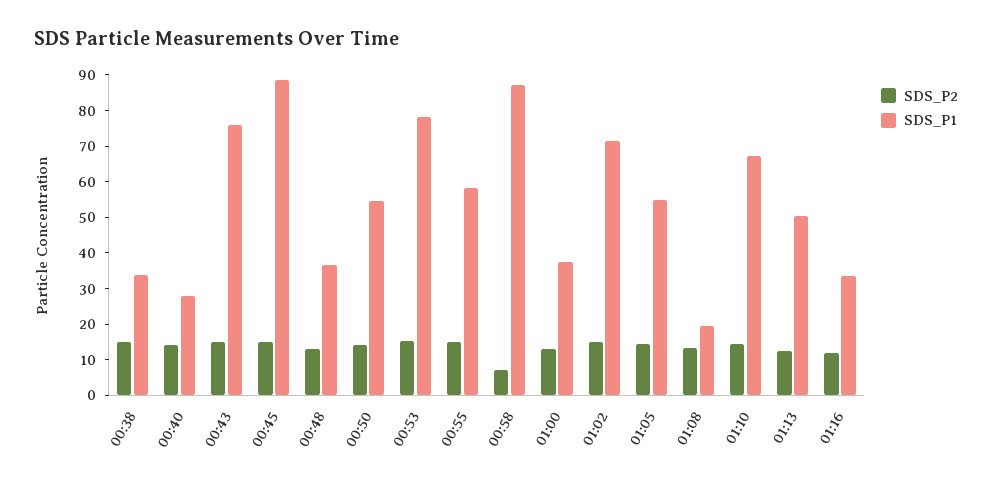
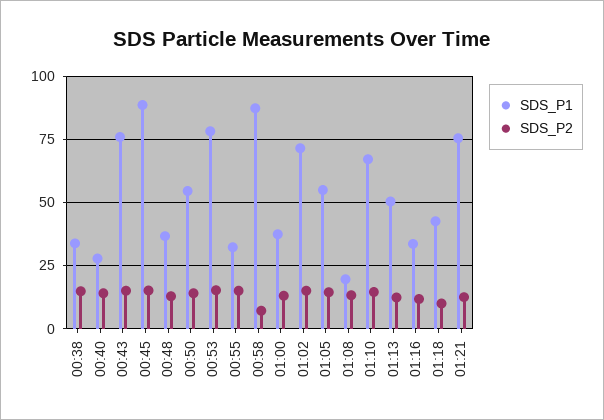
SDS_P1, 00:55: 57.5 -> 32.5
SDS_P1, 01:18: none -> 42.5
SDS_P2, 01:18: none -> 10
SDS_P1, 01:21: none -> 75
SDS_P2, 01:21: none -> 12.5

